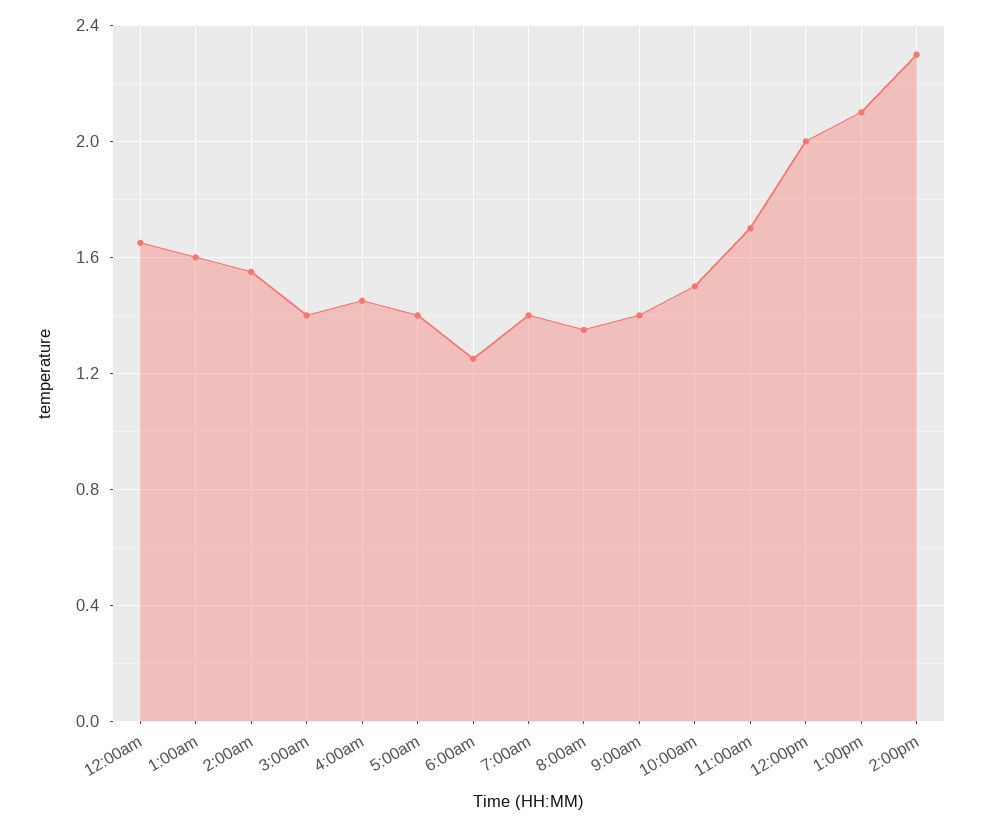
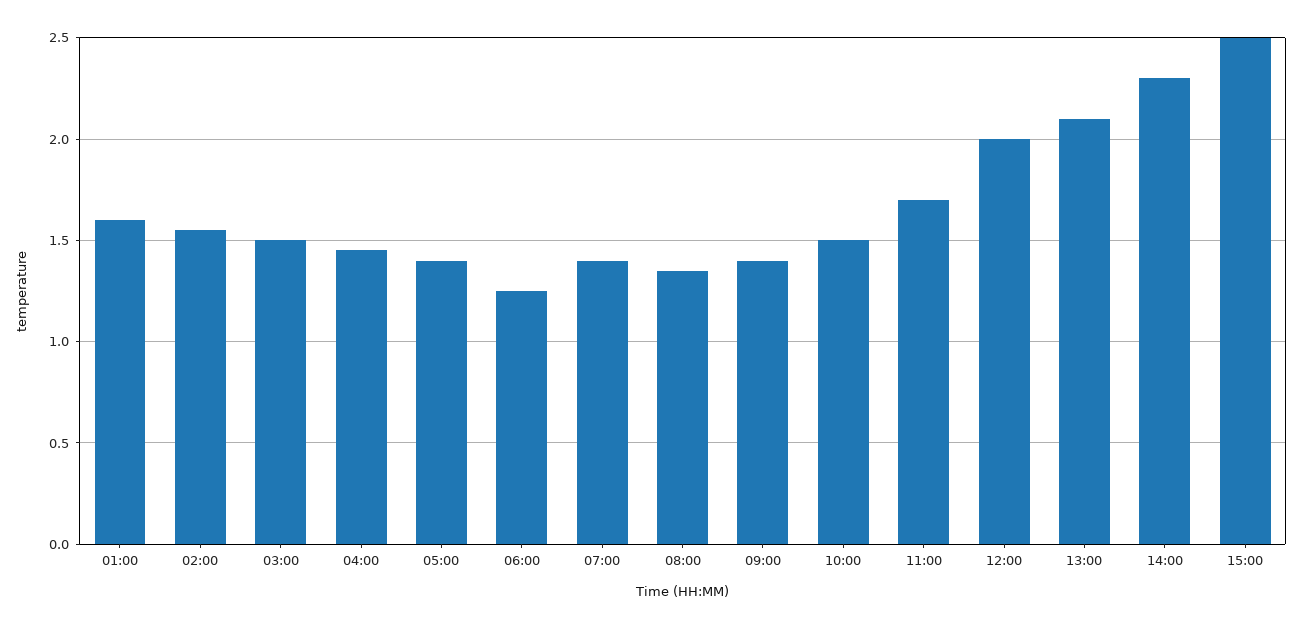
12:00am: 1.65 -> none
3:00am: 1.4 -> 1.5
15:00: none -> 2.5

